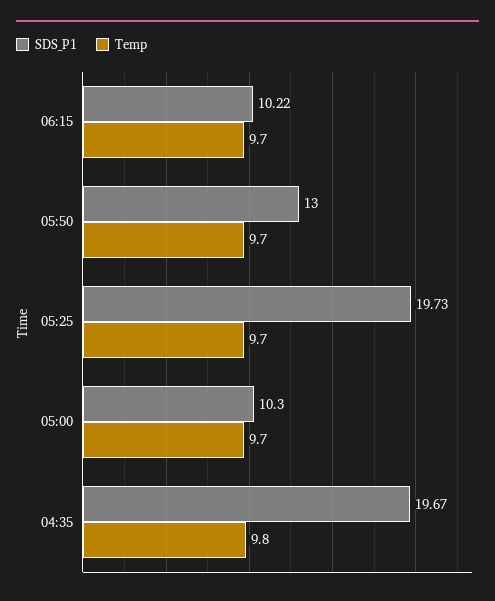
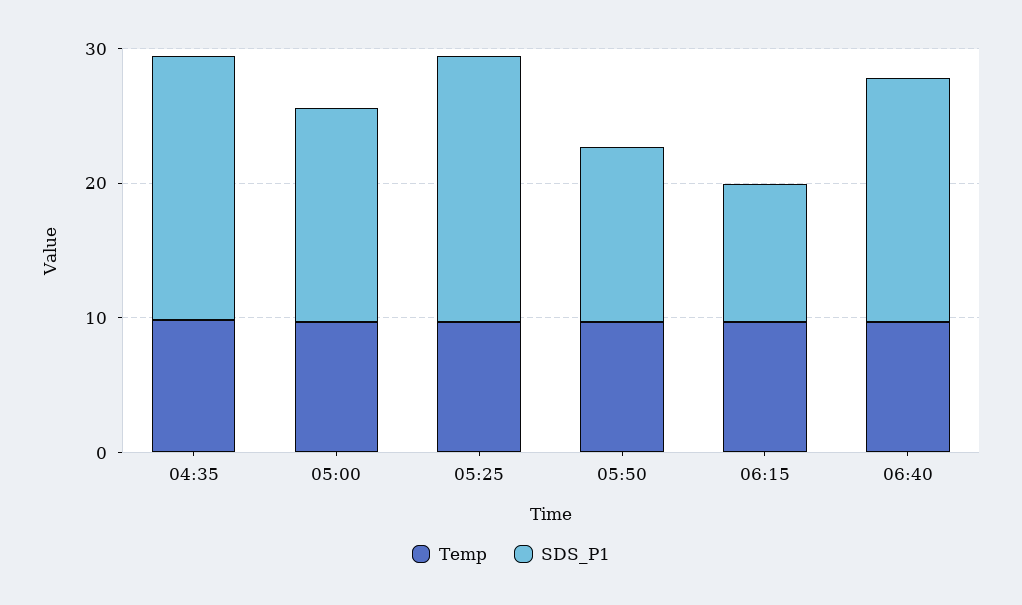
SDS_P1, 05:00: 10.3 -> 16
Temp, 06:40: none -> 10
SDS_P1, 06:40: none -> 18

